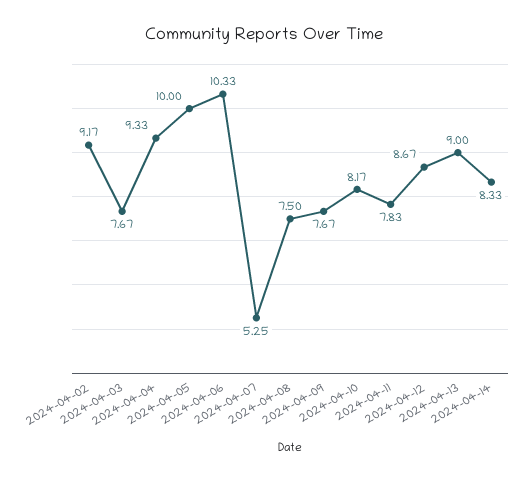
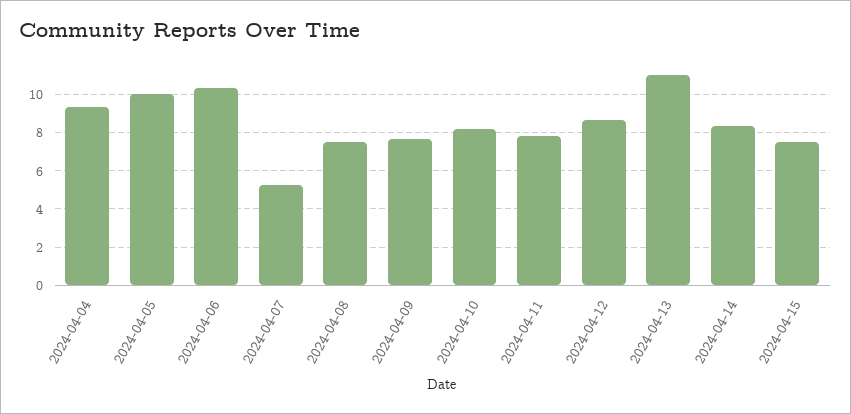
2024-04-02: 9.17 -> none
2024-04-03: 7.67 -> none
2024-04-13: 9 -> 11
2024-04-15: none -> 7.5

